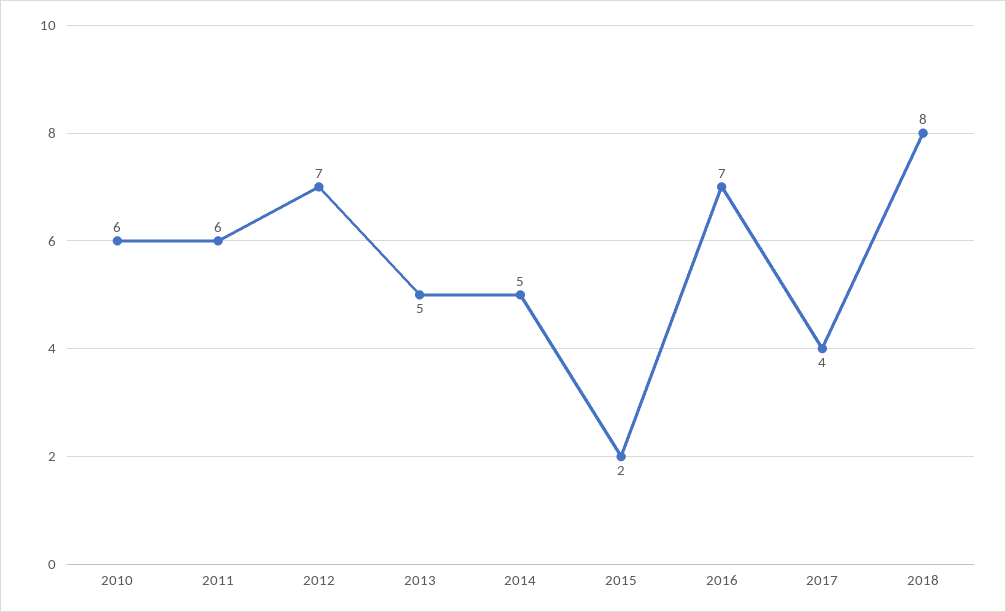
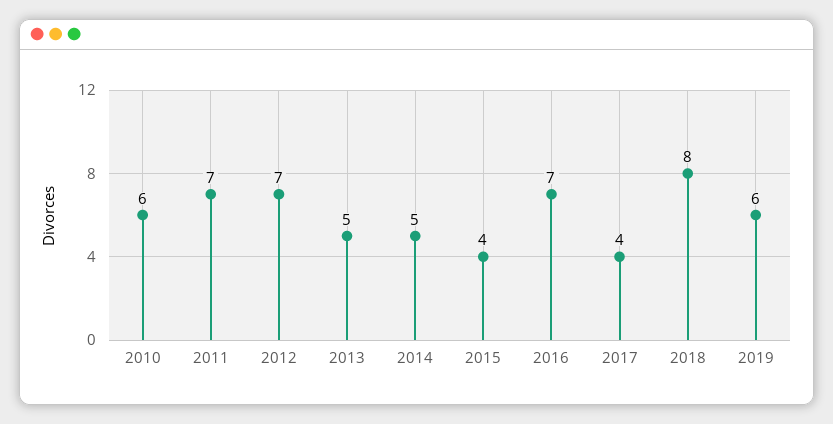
2011: 6 -> 7
2015: 2 -> 4
2019: none -> 6

